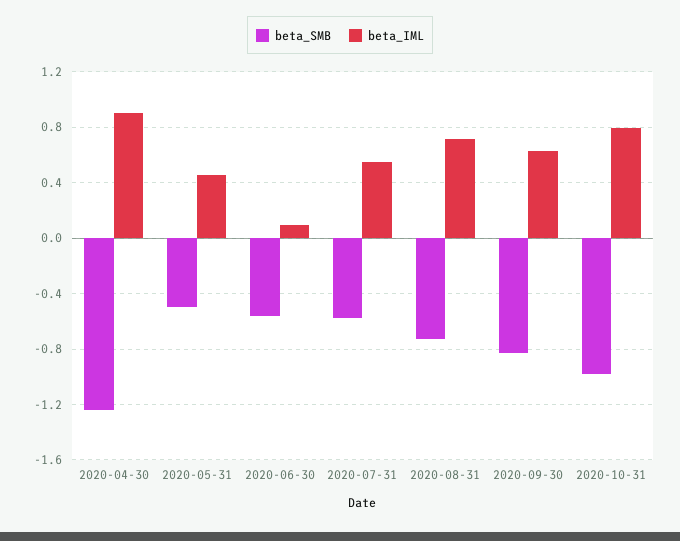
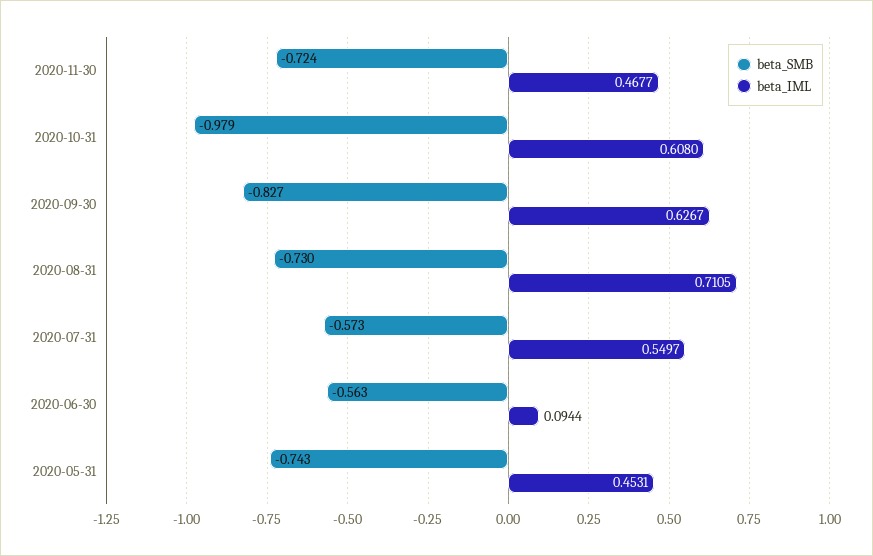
beta_SMB, 2020-04-30: -1.25 -> none
beta_IML, 2020-04-30: 0.9 -> none
beta_SMB, 2020-05-31: -0.5 -> -0.743
beta_IML, 2020-10-31: 0.8 -> 0.608
beta_SMB, 2020-11-30: none -> -0.724
beta_IML, 2020-11-30: none -> 0.4677

